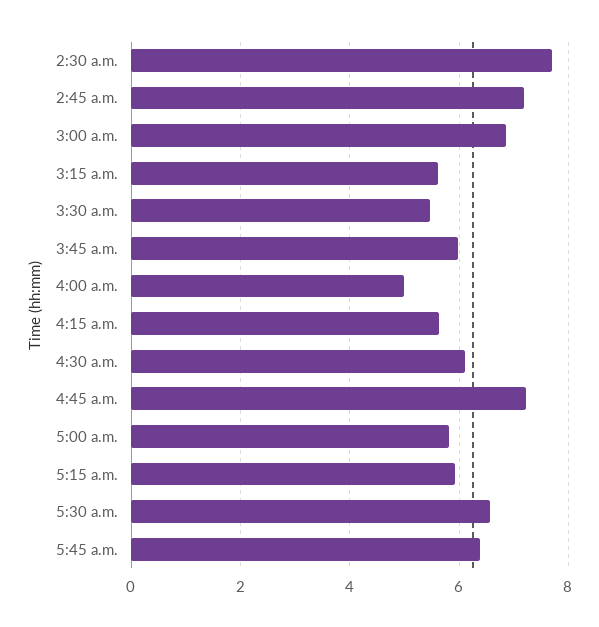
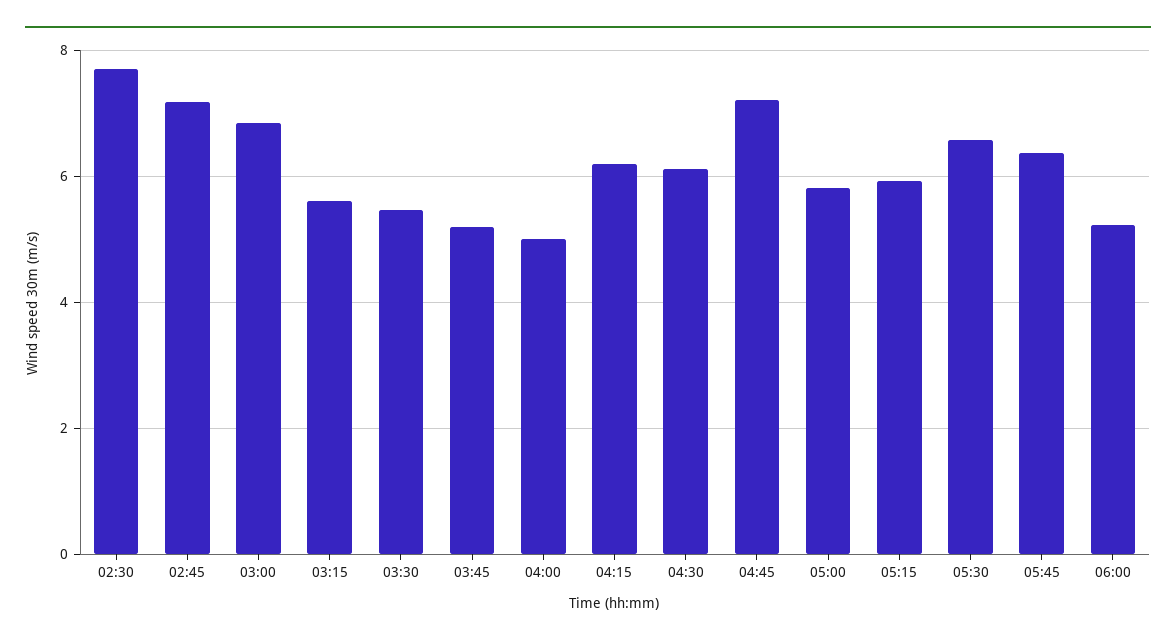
3:45 a.m.: 6 -> 5.2
4:15 a.m.: 5.6 -> 6.2
06:00: none -> 5.2

